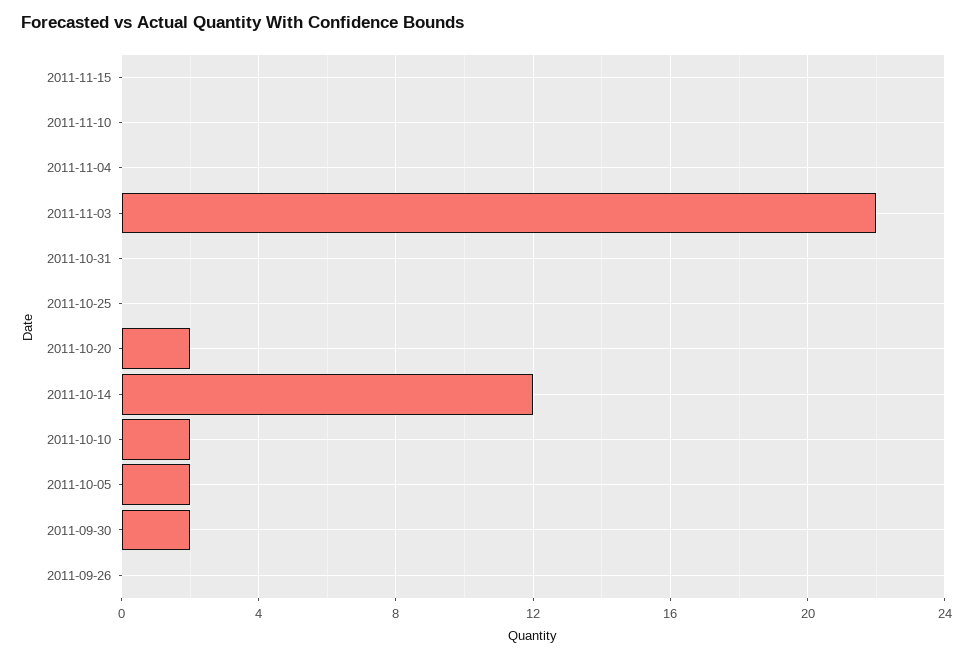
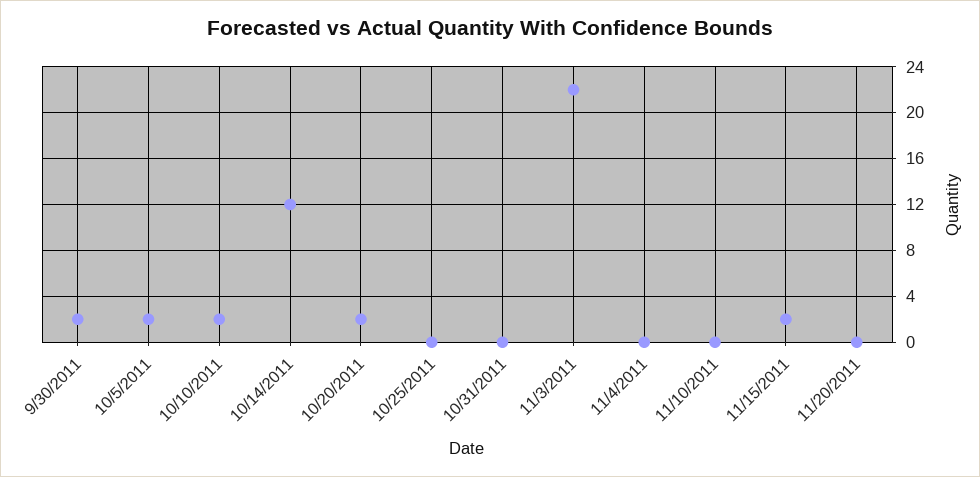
2011-11-15: 0 -> 2
2011-09-26: 0 -> none
11/20/2011: none -> 0

